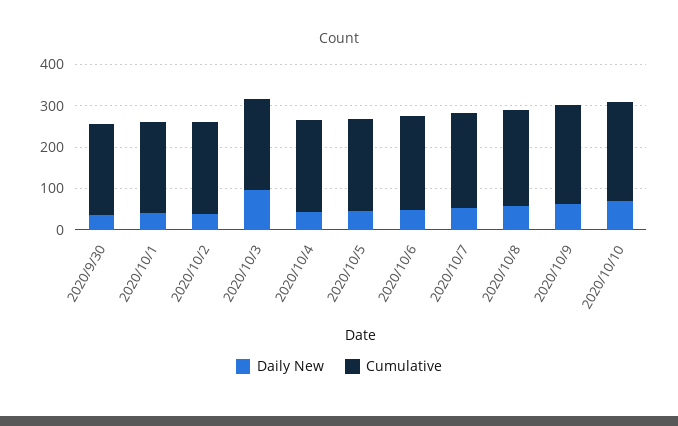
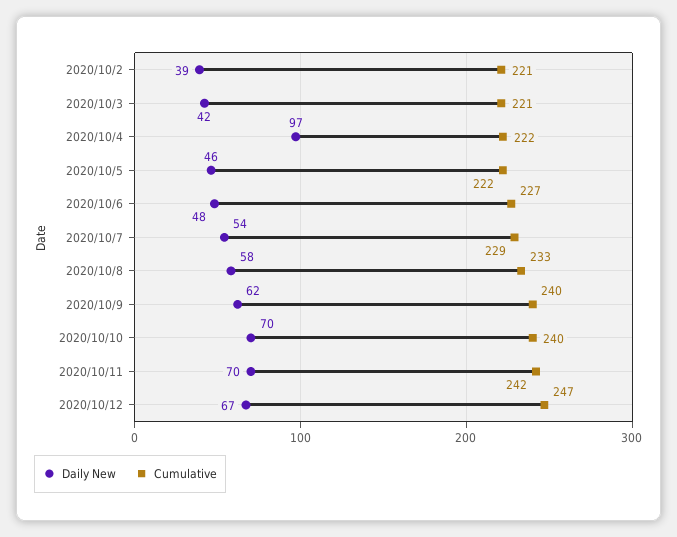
Daily New, 2020/9/30: 40 -> none
Cumulative, 2020/9/30: 220 -> none
Daily New, 2020/10/1: 40 -> none
Cumulative, 2020/10/1: 220 -> none
Daily New, 2020/10/3: 100 -> 42
Daily New, 2020/10/4: 40 -> 97
Daily New, 2020/10/11: none -> 70
Cumulative, 2020/10/11: none -> 242
Daily New, 2020/10/12: none -> 67
Cumulative, 2020/10/12: none -> 247

